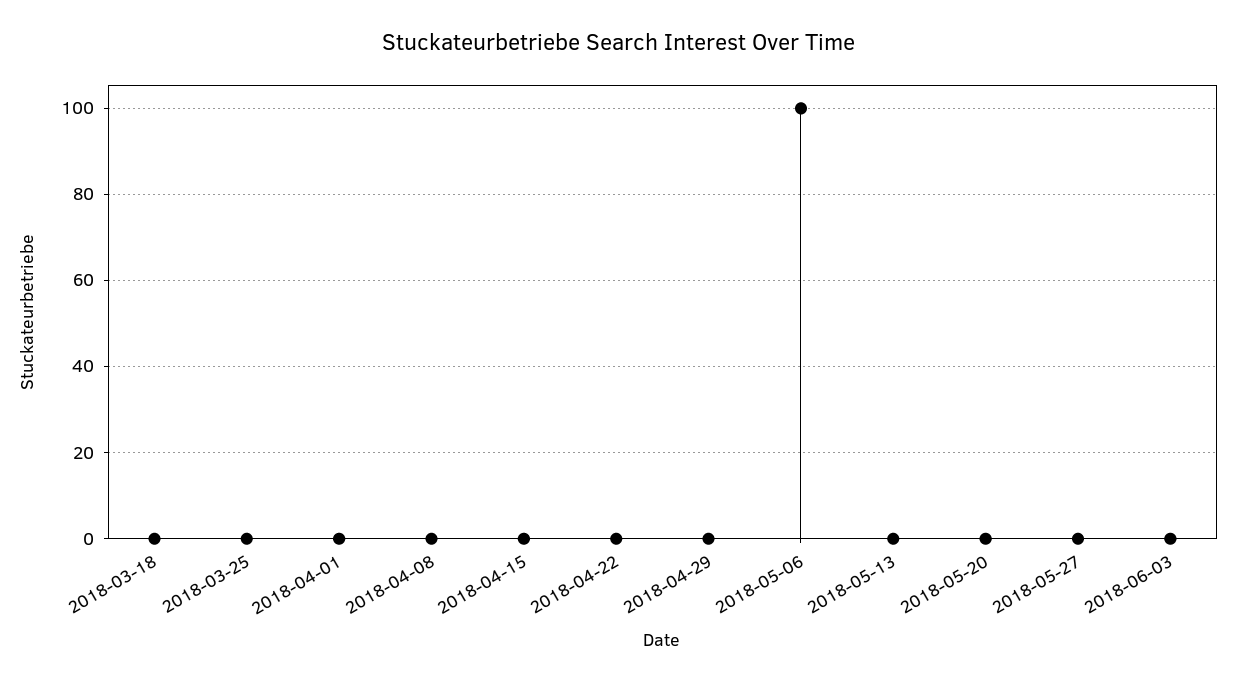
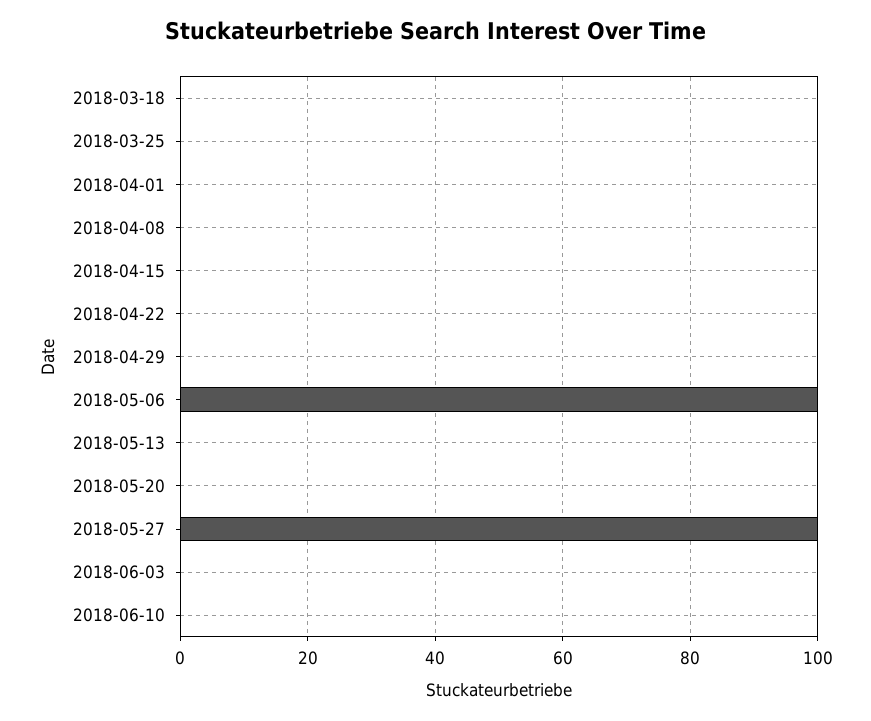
2018-05-27: 0 -> 100
2018-06-10: none -> 0

